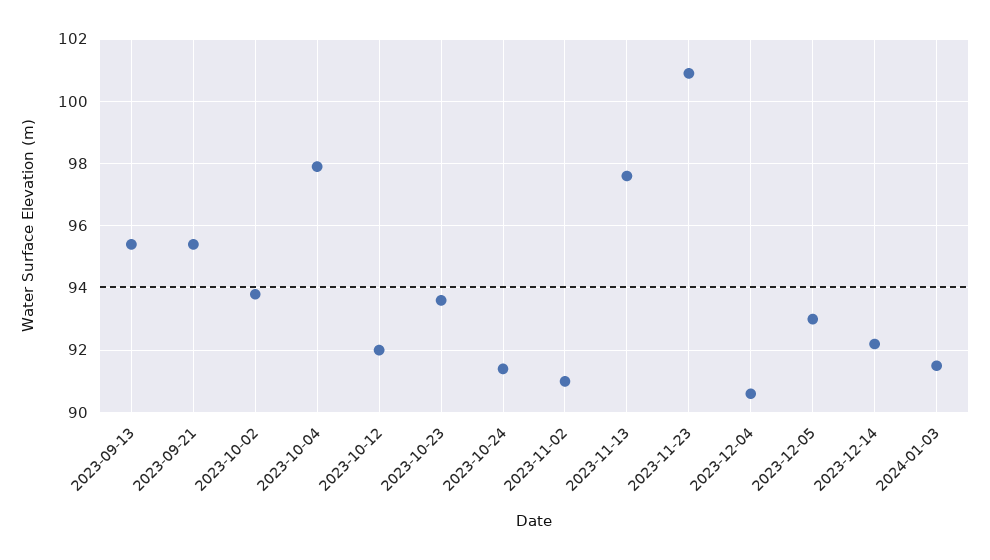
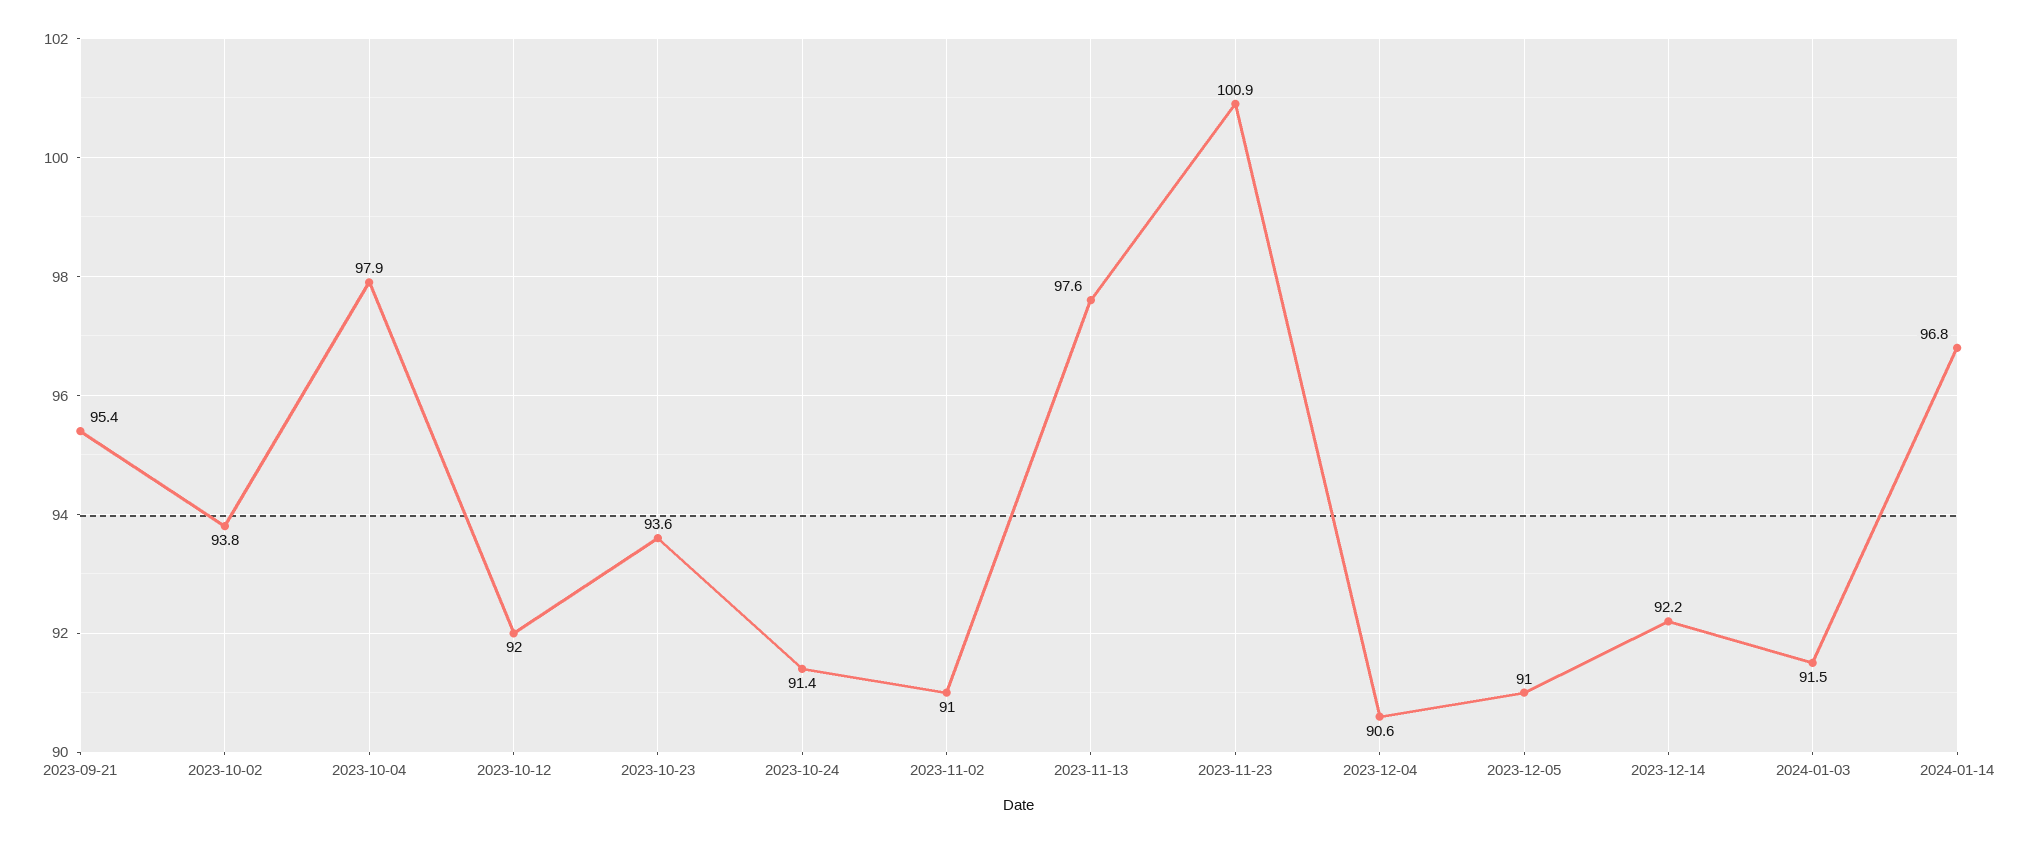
2023-09-13: 95.5 -> none
2023-12-05: 93 -> 91
2024-01-14: none -> 96.8

